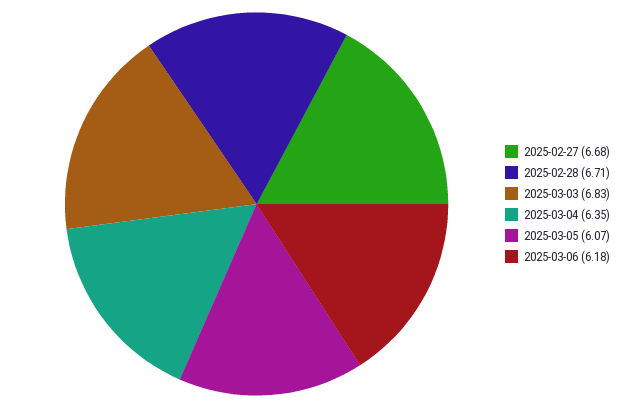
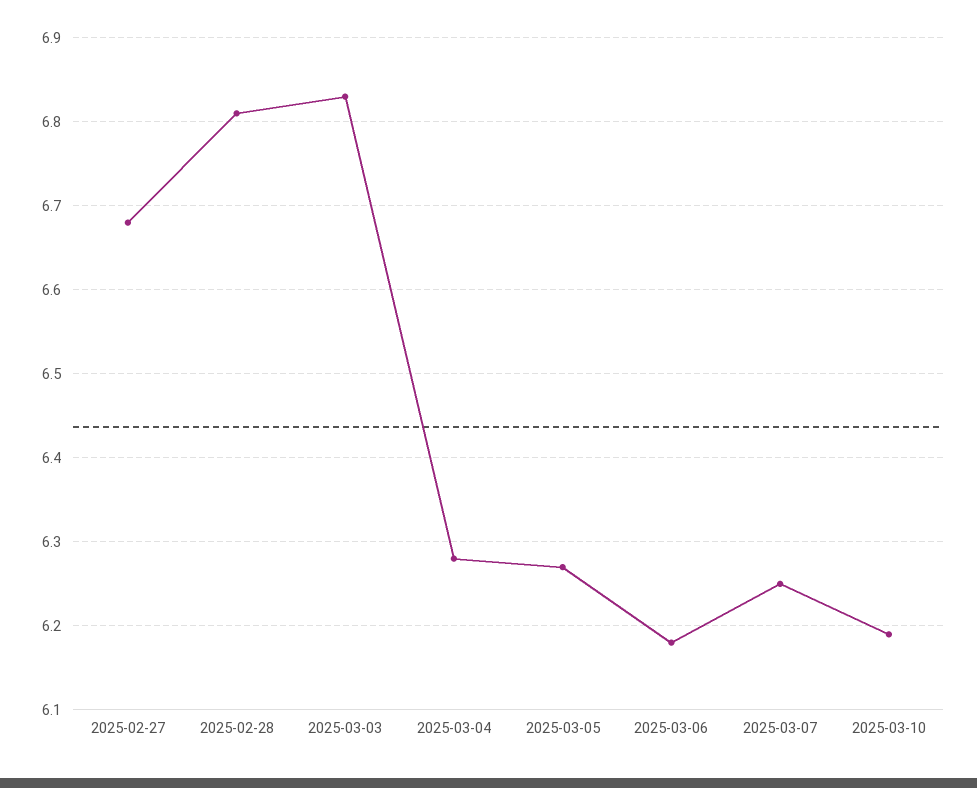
2025-02-28: 6.71 -> 6.81
2025-03-04: 6.35 -> 6.28
2025-03-05: 6.07 -> 6.27
2025-03-07: none -> 6.25
2025-03-10: none -> 6.19

